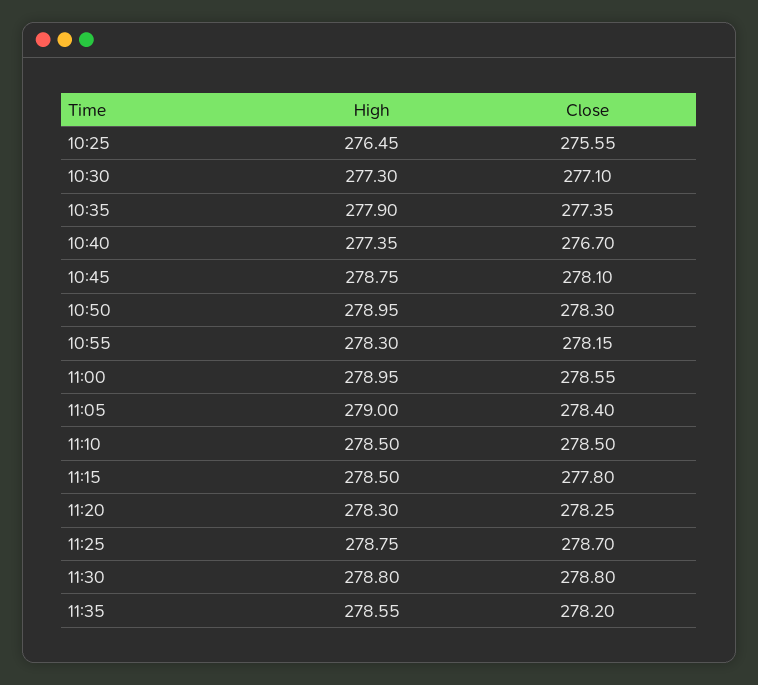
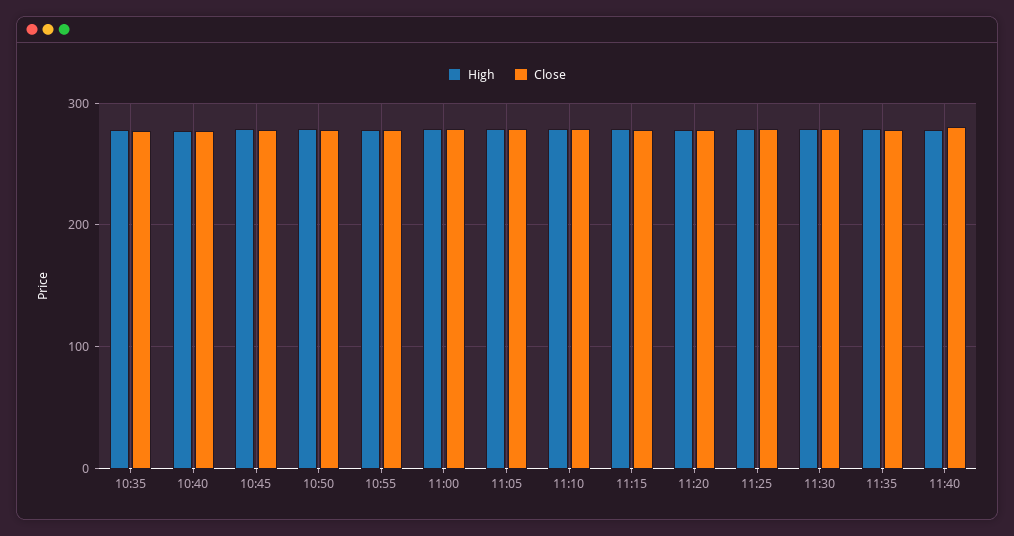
High, 10:25: 276.45 -> none
Close, 10:25: 275.55 -> none
High, 10:30: 277.3 -> none
Close, 10:30: 277.1 -> none
High, 11:40: none -> 280
Close, 11:40: none -> 280

